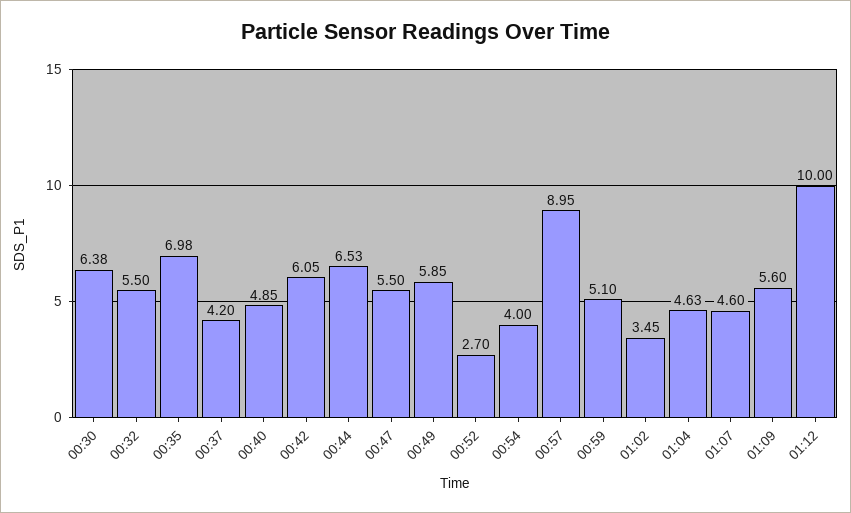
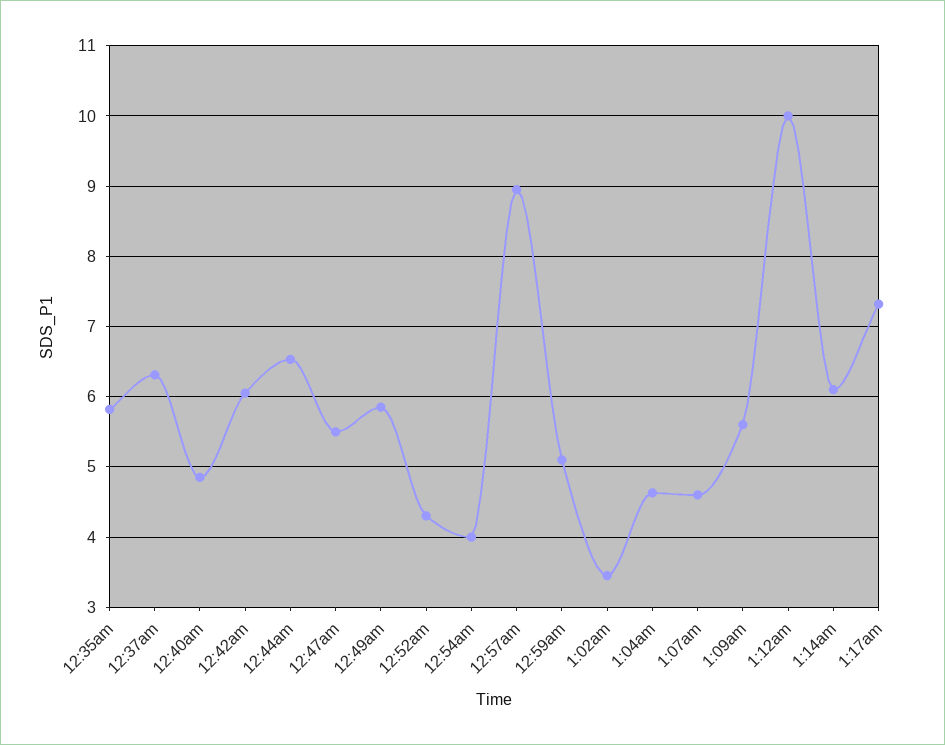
00:30: 6.38 -> none
00:32: 5.5 -> none
00:35: 6.98 -> 5.8
00:37: 4.2 -> 6.3
00:52: 2.7 -> 4.3
1:14am: none -> 6.1
1:17am: none -> 7.3

